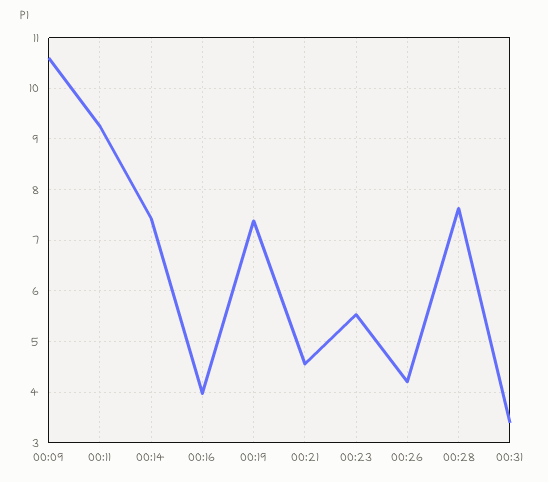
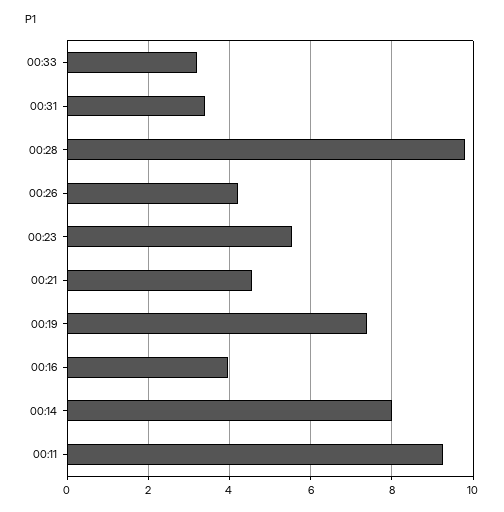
00:09: 10.6 -> none
00:14: 7.4 -> 8
00:28: 7.6 -> 9.8
00:33: none -> 3.2

